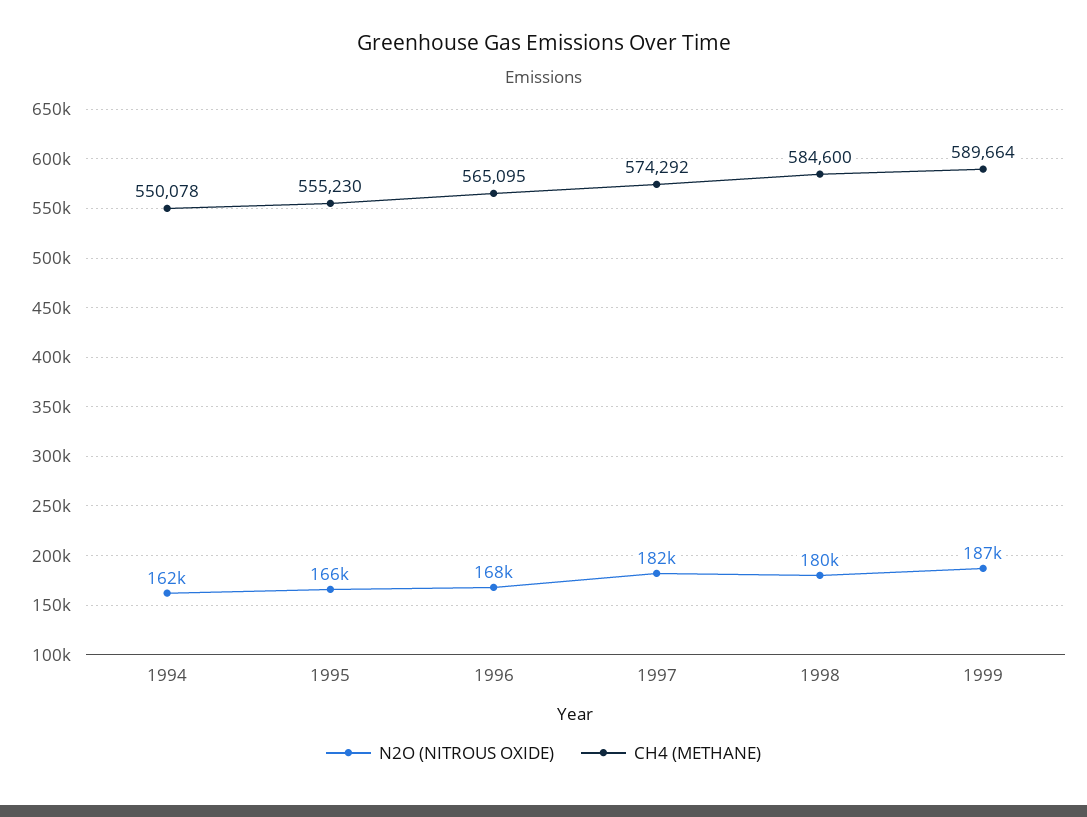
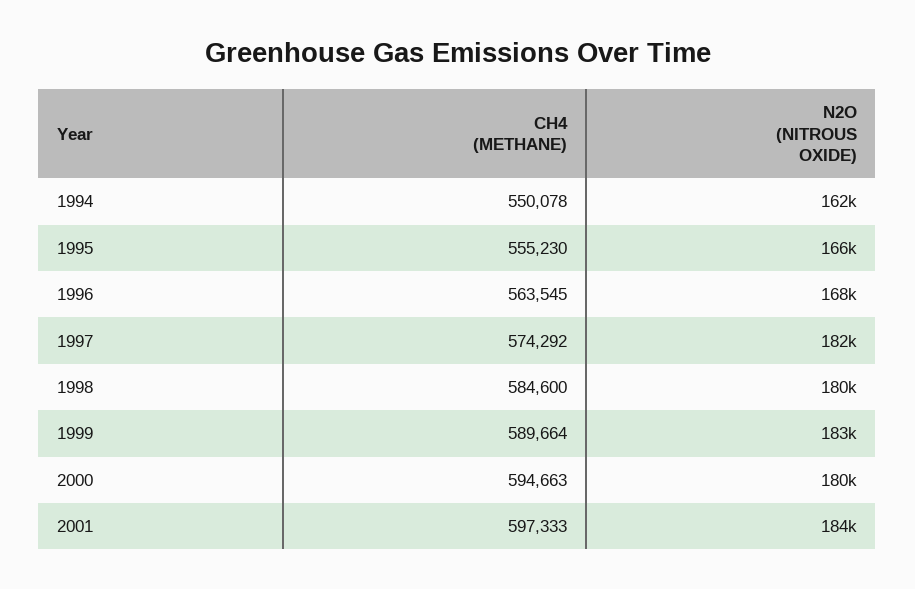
CH4 (METHANE), 1996: 565095 -> 563545
N2O (NITROUS OXIDE), 1999: 187000 -> 183000
CH4 (METHANE), 2000: none -> 594663
N2O (NITROUS OXIDE), 2000: none -> 180000
CH4 (METHANE), 2001: none -> 597333
N2O (NITROUS OXIDE), 2001: none -> 184000

